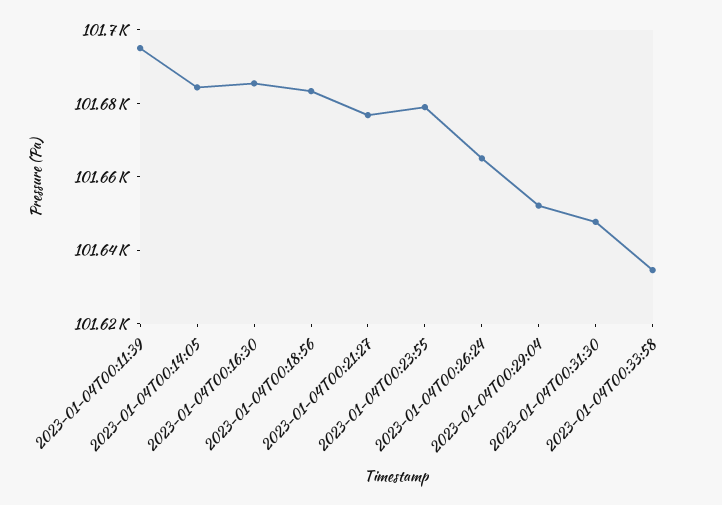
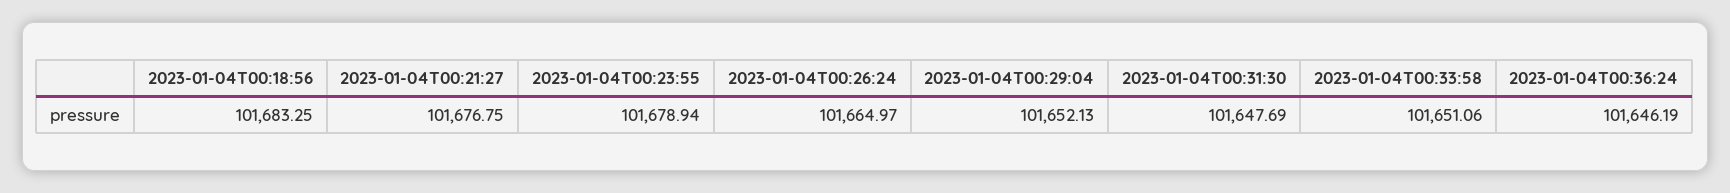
2023-01-04T00:11:39: 101695 -> none
2023-01-04T00:14:05: 101685 -> none
2023-01-04T00:16:30: 101685 -> none
2023-01-04T00:33:58: 101635 -> 101651.06
2023-01-04T00:36:24: none -> 101646.19

